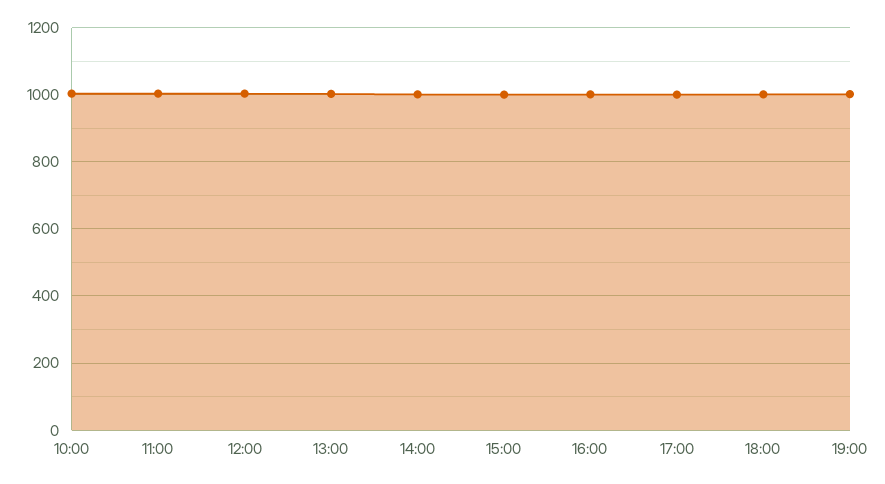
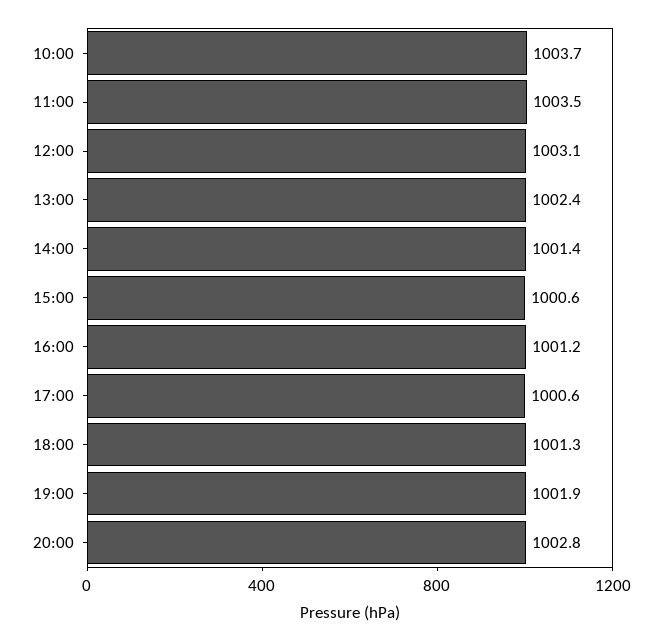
20:00: none -> 1002.8

